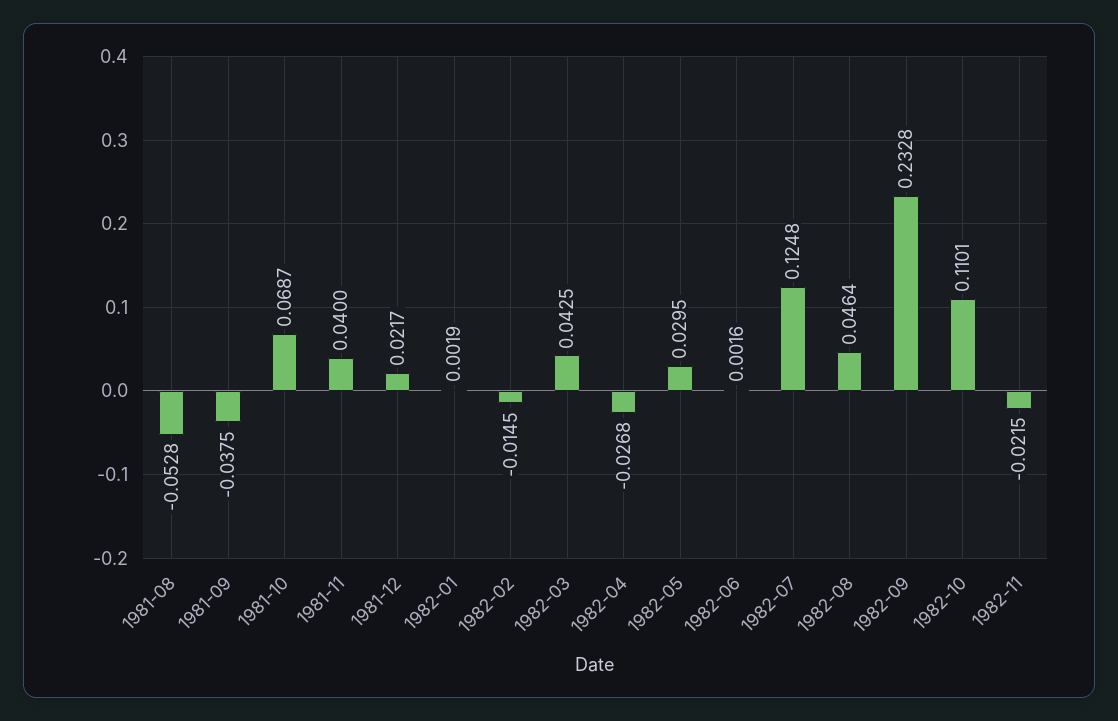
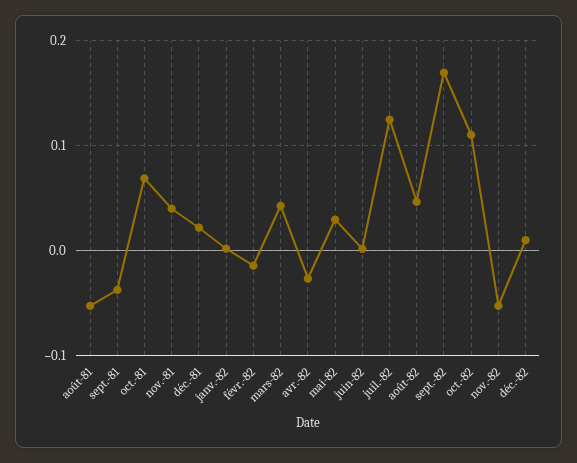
1982-09: 0.2328 -> 0.17
1982-11: -0.0215 -> -0.05
déc.-82: none -> 0.01

